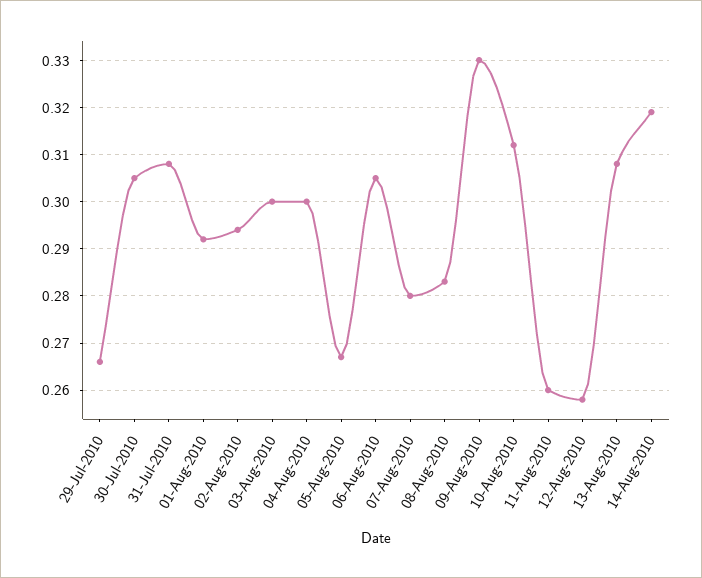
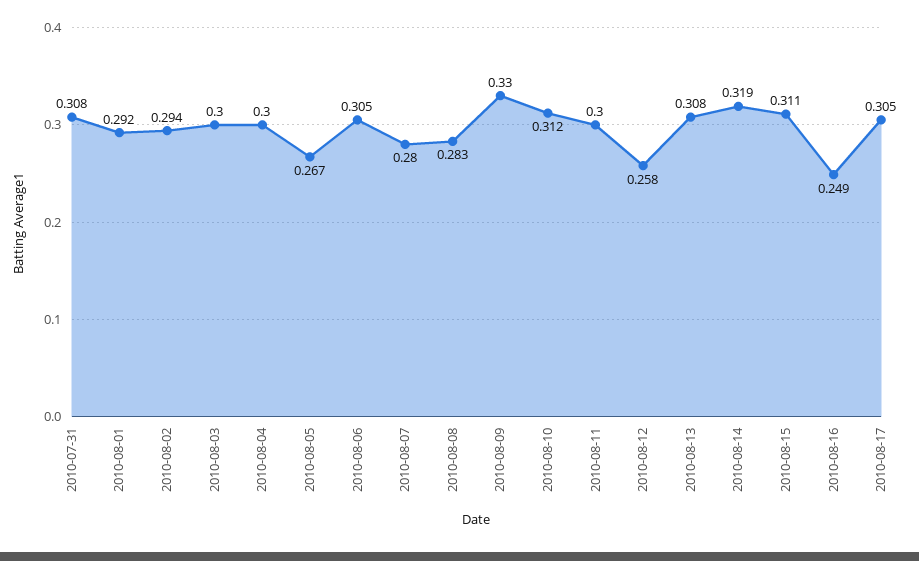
29-Jul-2010: 0.265 -> none
30-Jul-2010: 0.305 -> none
11-Aug-2010: 0.26 -> 0.3
2010-08-15: none -> 0.311
2010-08-16: none -> 0.249
2010-08-17: none -> 0.305

